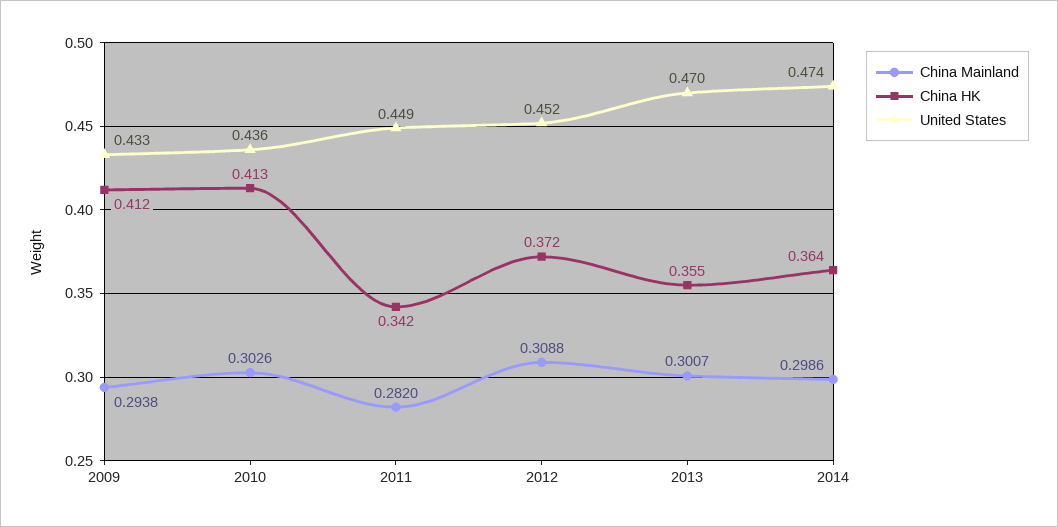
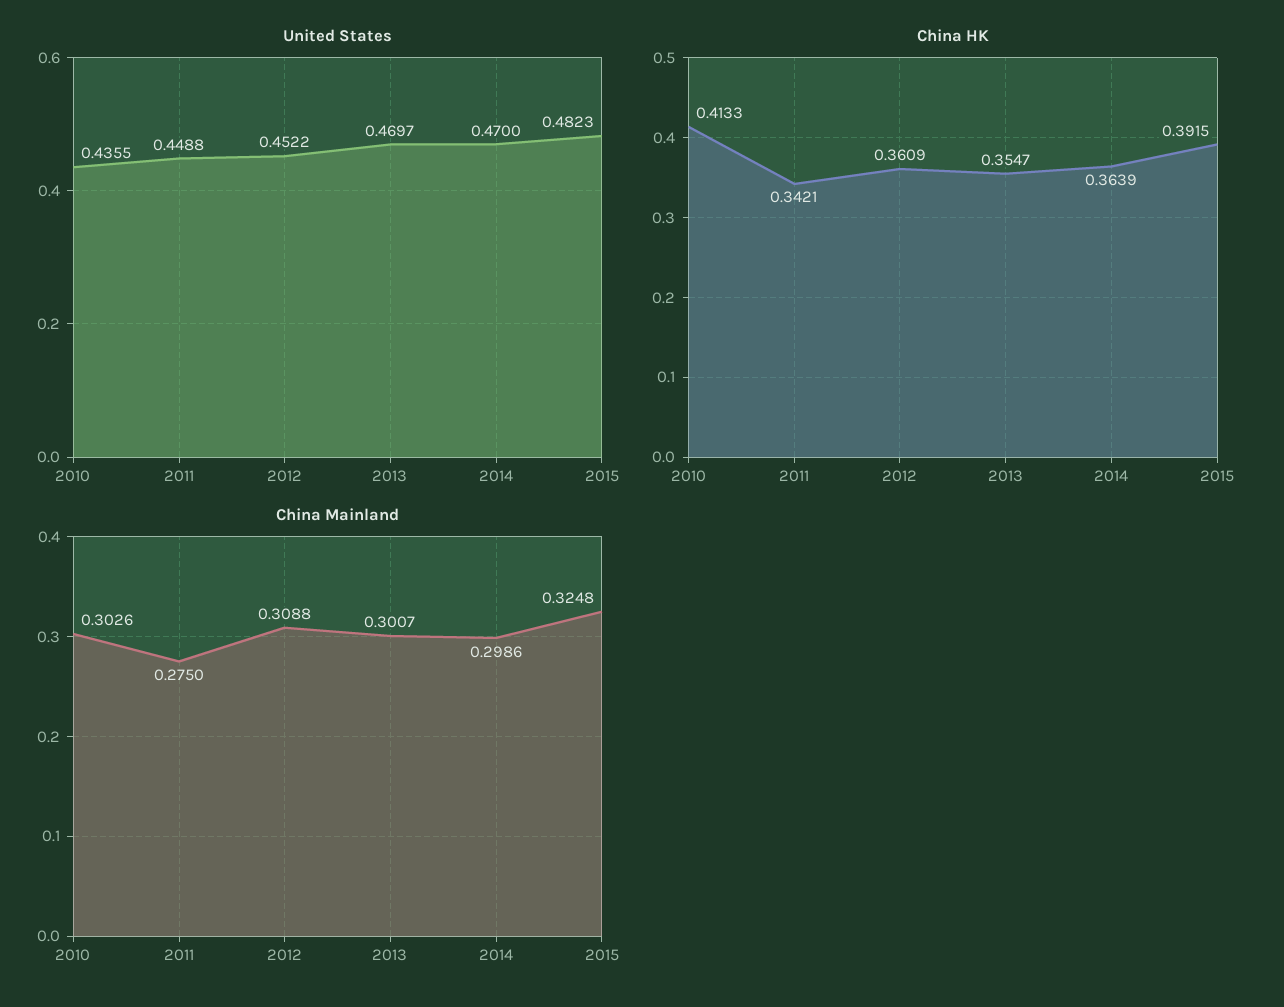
China Mainland, 2009: 0.2938 -> none
China HK, 2009: 0.412 -> none
United States, 2009: 0.433 -> none
China Mainland, 2011: 0.282 -> 0.275
China HK, 2012: 0.372 -> 0.3609
United States, 2014: 0.474 -> 0.47
United States, 2015: none -> 0.4823
China HK, 2015: none -> 0.3915
China Mainland, 2015: none -> 0.3248

